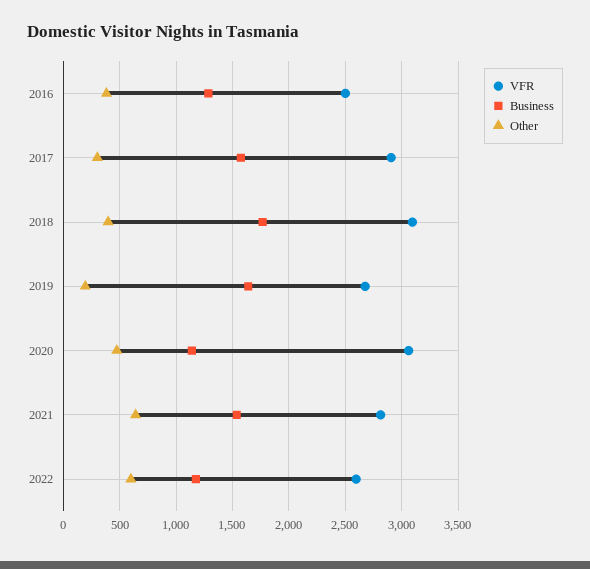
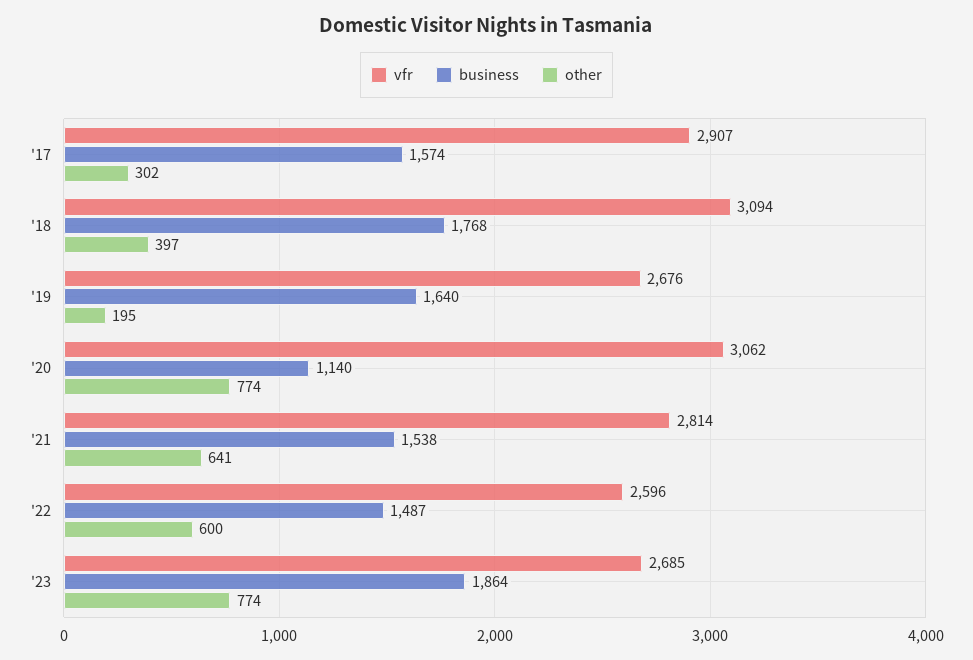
VFR, 2016: 2500 -> none
Business, 2016: 1300 -> none
Other, 2016: 400 -> none
Other, 2020: 500 -> 774
Business, 2022: 1200 -> 1487
VFR, '23: none -> 2685
Business, '23: none -> 1864
Other, '23: none -> 774

